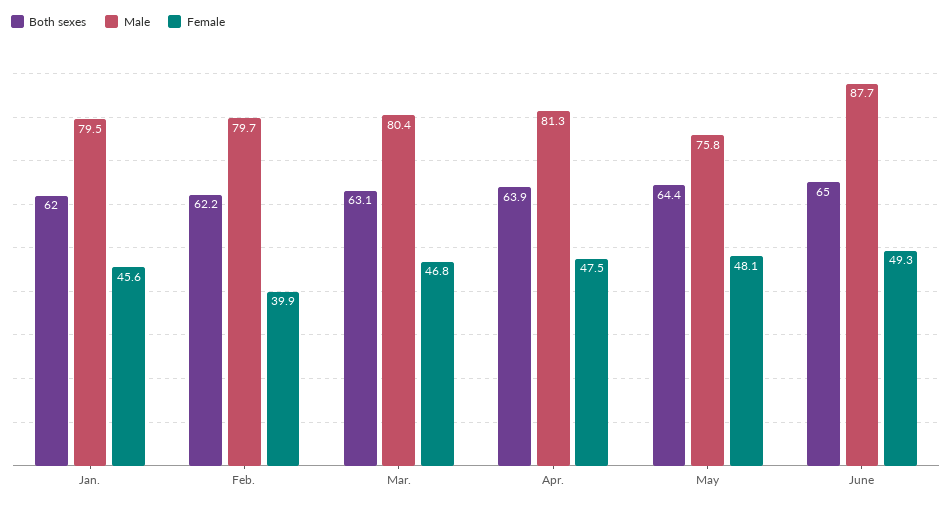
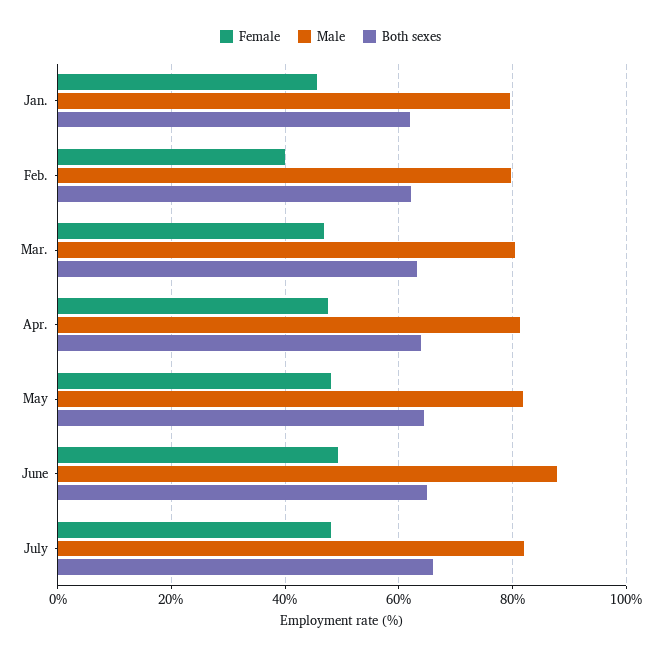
Male, May: 75.8 -> 82
Female, July: none -> 48
Male, July: none -> 82
Both sexes, July: none -> 66

